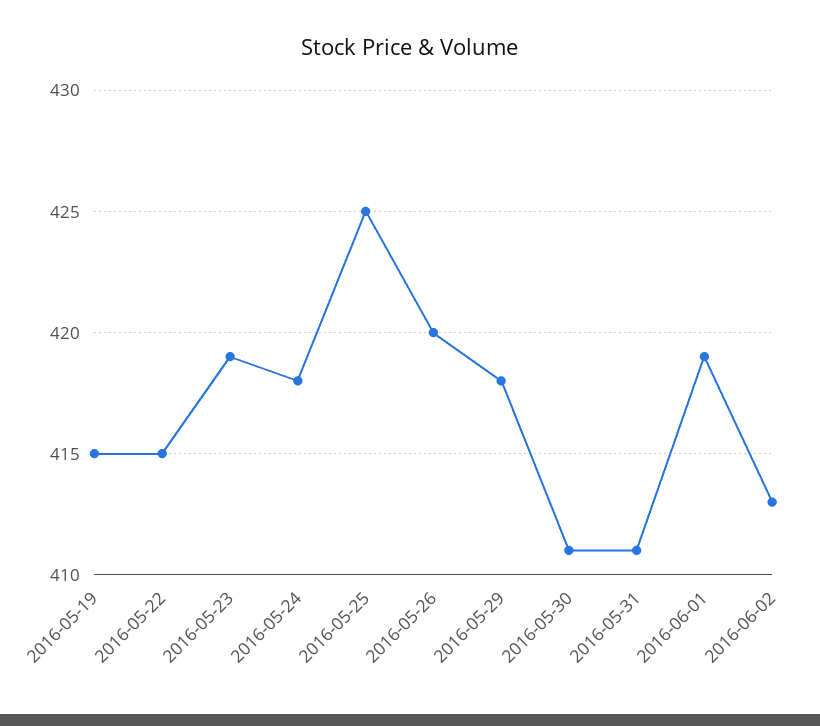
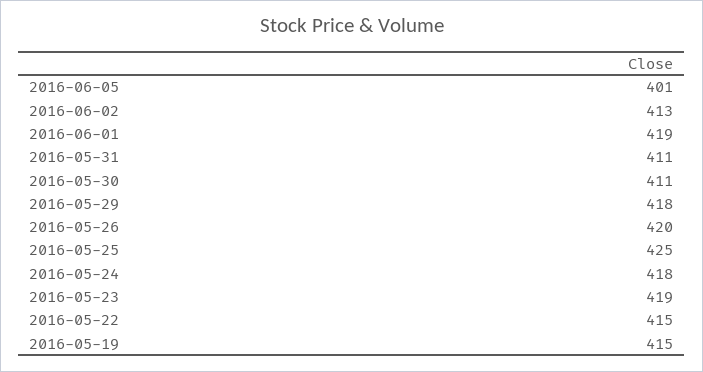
2016-06-05: none -> 401

